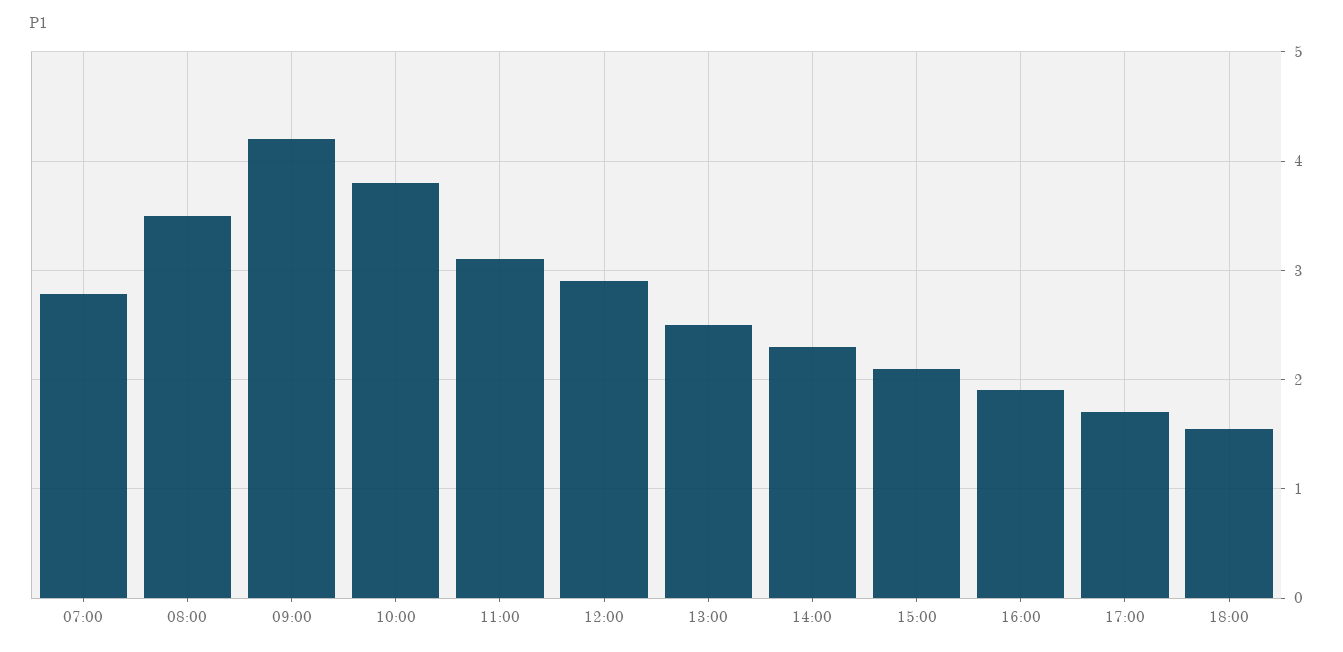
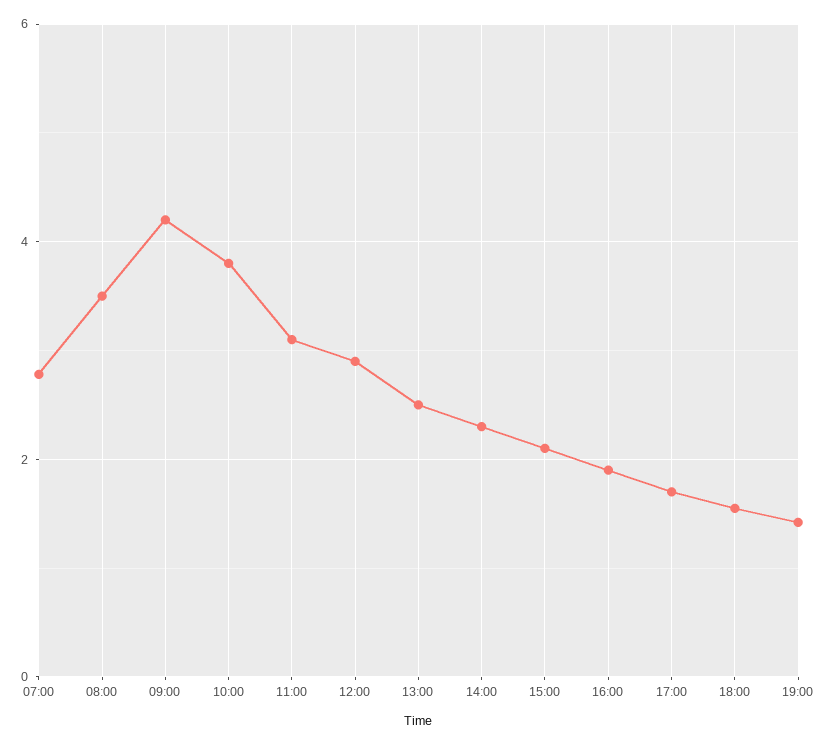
19:00: none -> 1.4

